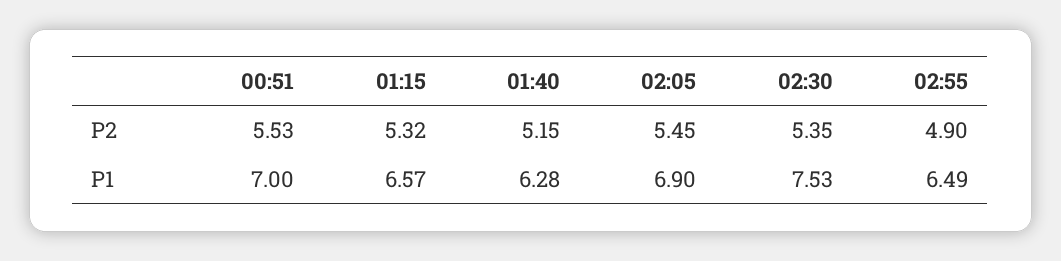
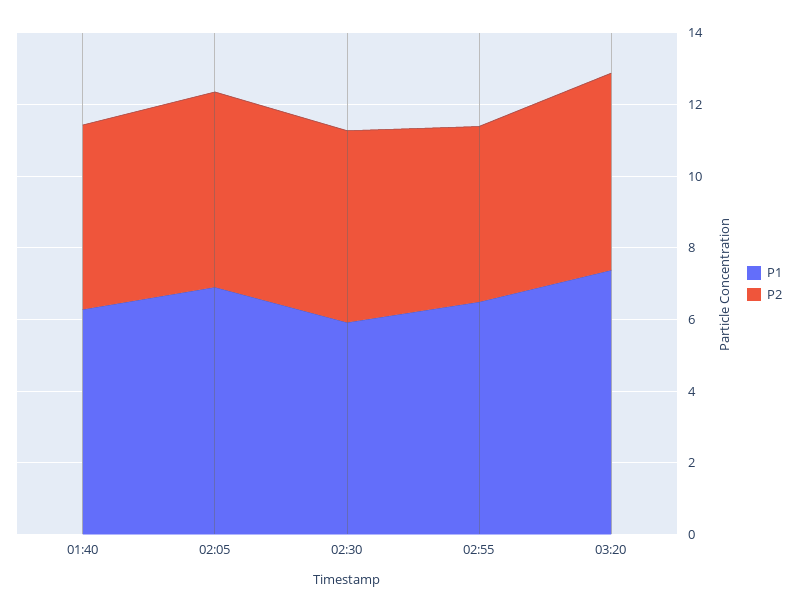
P2, 00:51: 5.53 -> none
P2, 01:15: 5.32 -> none
P1, 00:51: 7 -> none
P1, 01:15: 6.57 -> none
P1, 02:30: 7.53 -> 6
P1, 03:20: none -> 7.5
P2, 03:20: none -> 5.5

